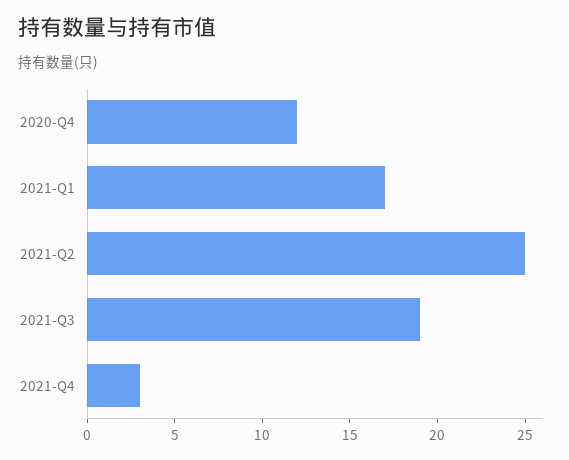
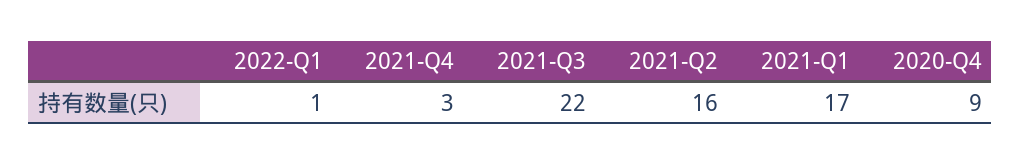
2020-Q4: 12 -> 9
2021-Q2: 25 -> 16
2021-Q3: 19 -> 22
2022-Q1: none -> 1

